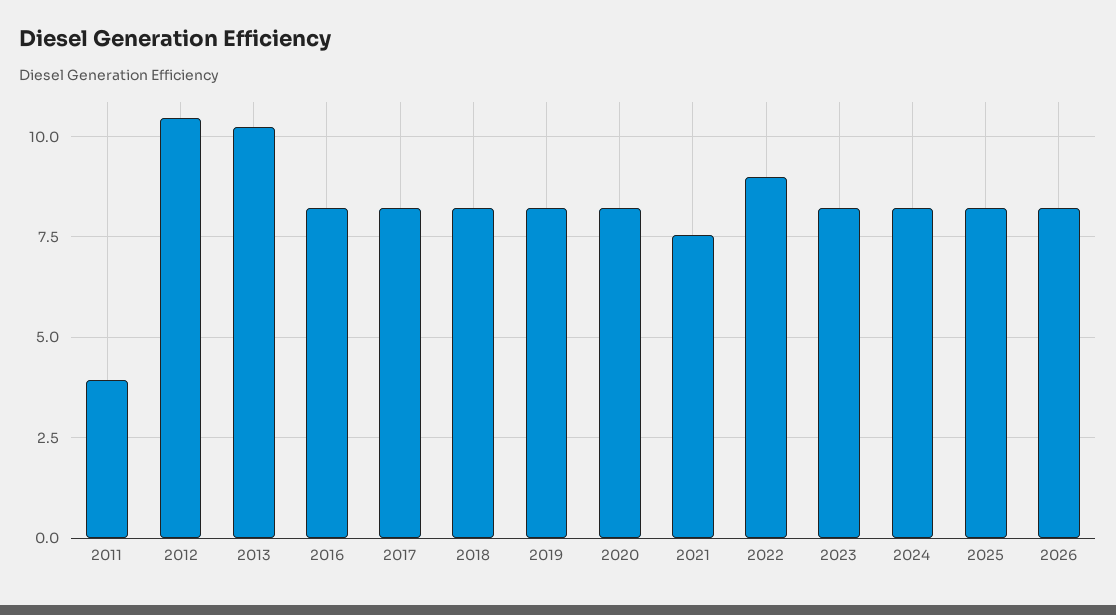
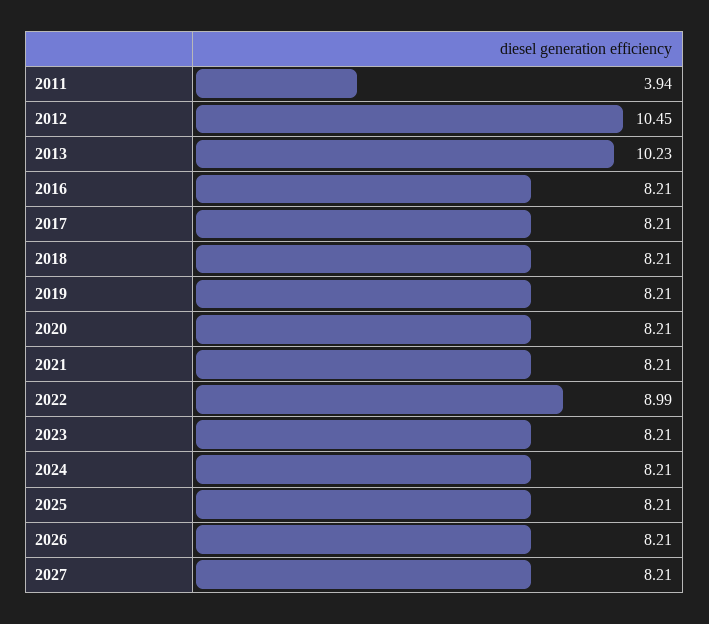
2021: 7.5 -> 8.21
2027: none -> 8.21

